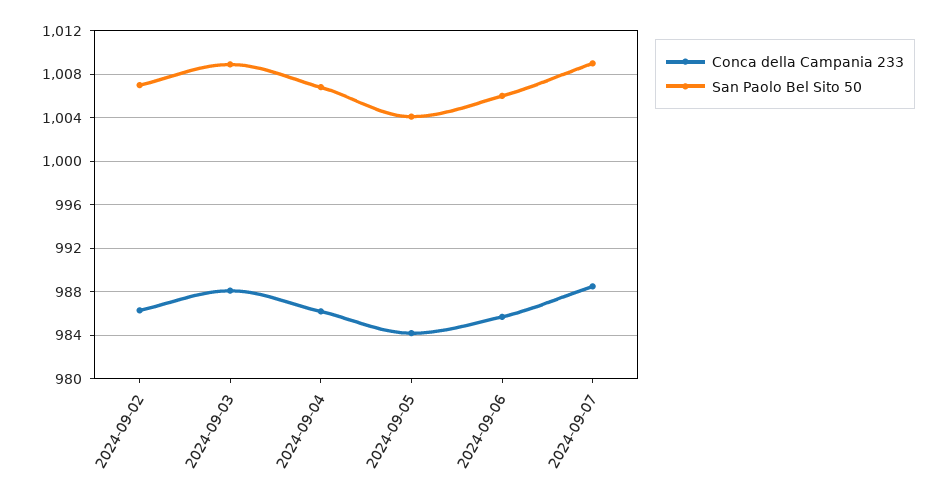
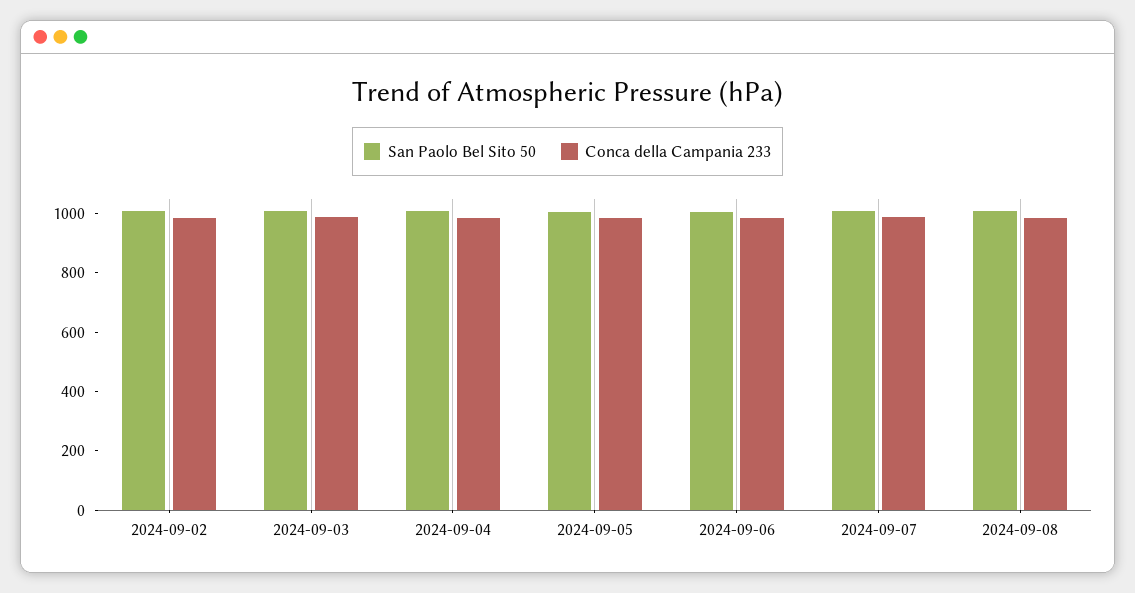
San Paolo Bel Sito 50, 2024-09-08: none -> 1000
Conca della Campania 233, 2024-09-08: none -> 1000

